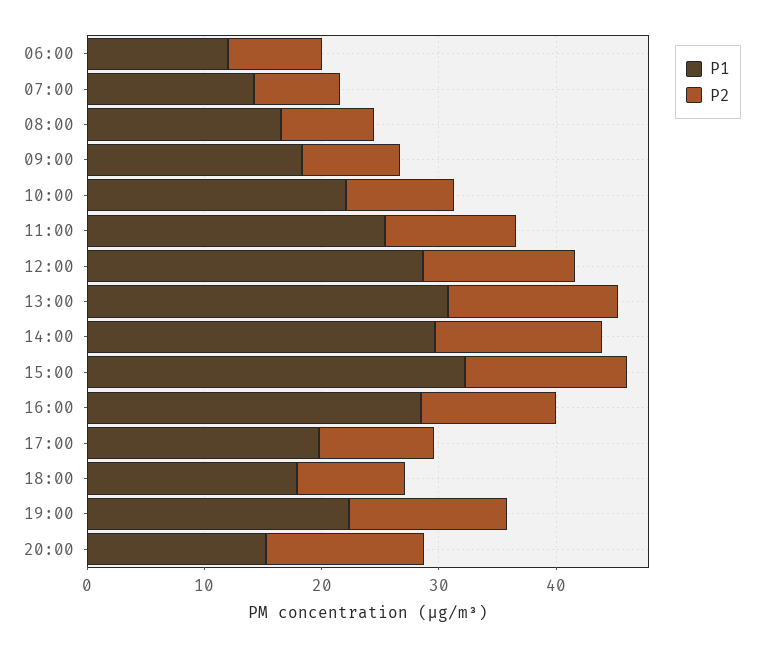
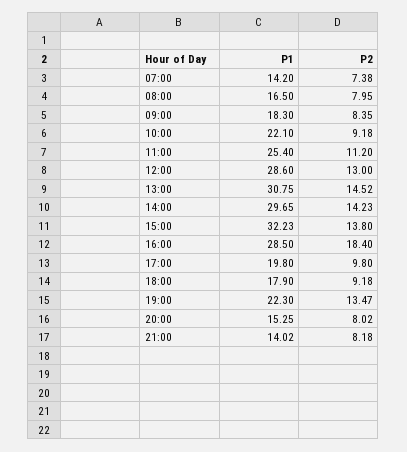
P1, 06:00: 12 -> none
P2, 06:00: 8 -> none
P2, 16:00: 12 -> 18.4
P2, 20:00: 14 -> 8.02
P1, 21:00: none -> 14.02
P2, 21:00: none -> 8.18

